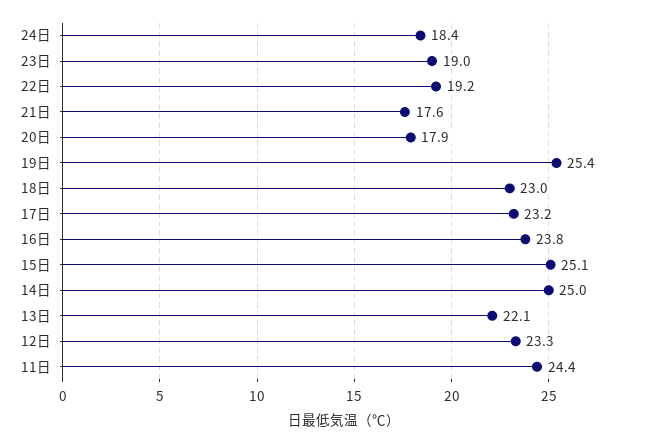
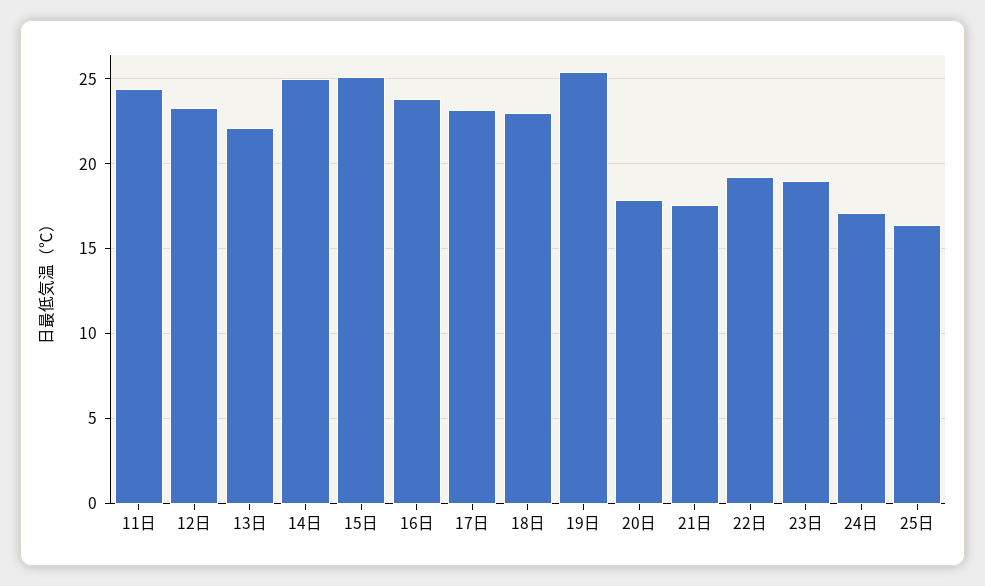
24日: 18.4 -> 17
25日: none -> 16.5

